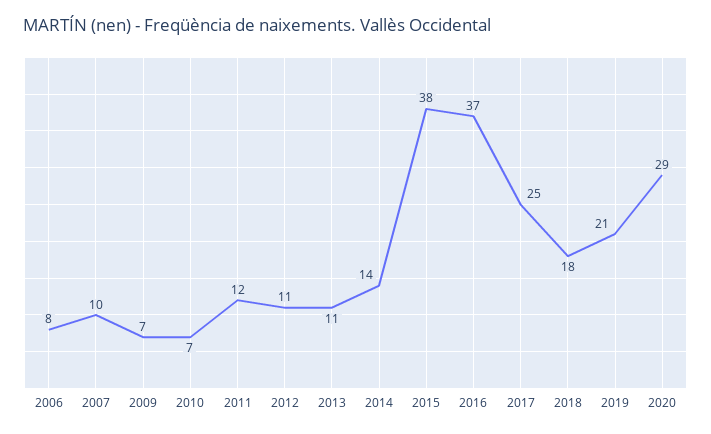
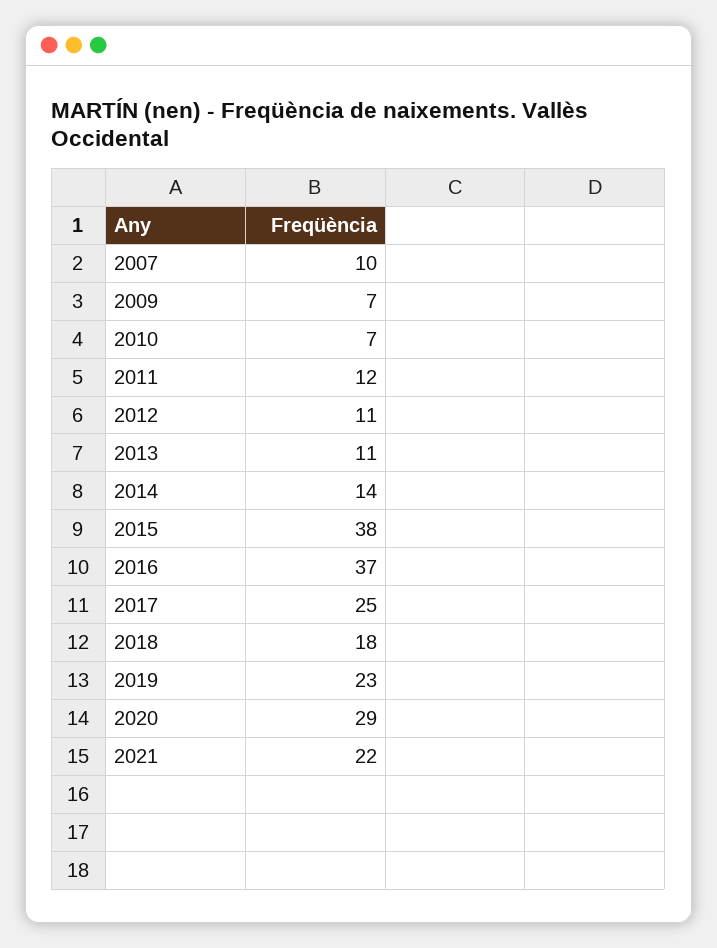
2006: 8 -> none
2019: 21 -> 23
2021: none -> 22

